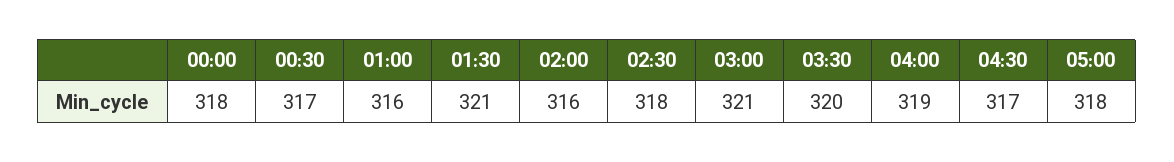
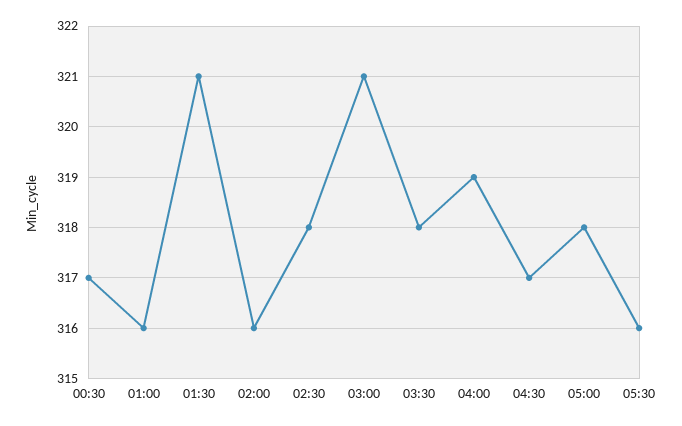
00:00: 318 -> none
03:30: 320 -> 318
05:30: none -> 316

